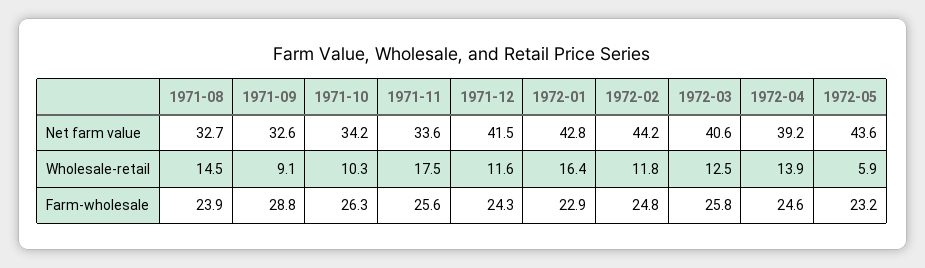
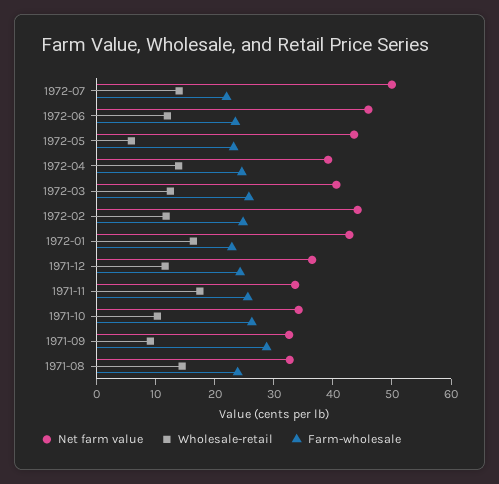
Net farm value, 1971-12: 41.5 -> 36
Net farm value, 1972-07: none -> 50
Wholesale-retail, 1972-07: none -> 14
Farm-wholesale, 1972-07: none -> 22
Net farm value, 1972-06: none -> 46
Wholesale-retail, 1972-06: none -> 12
Farm-wholesale, 1972-06: none -> 24

